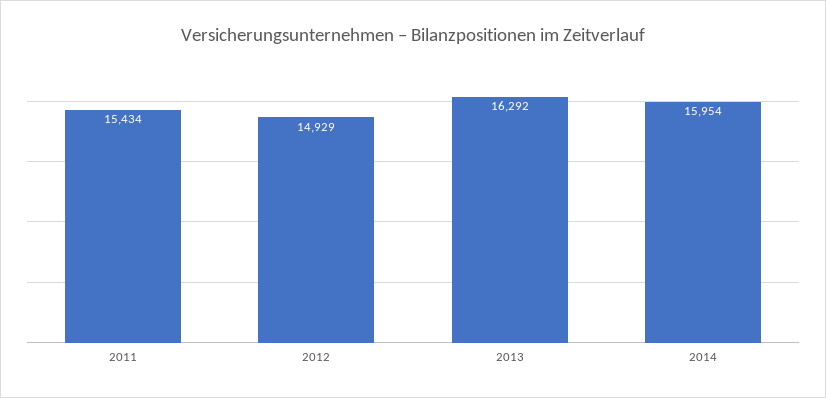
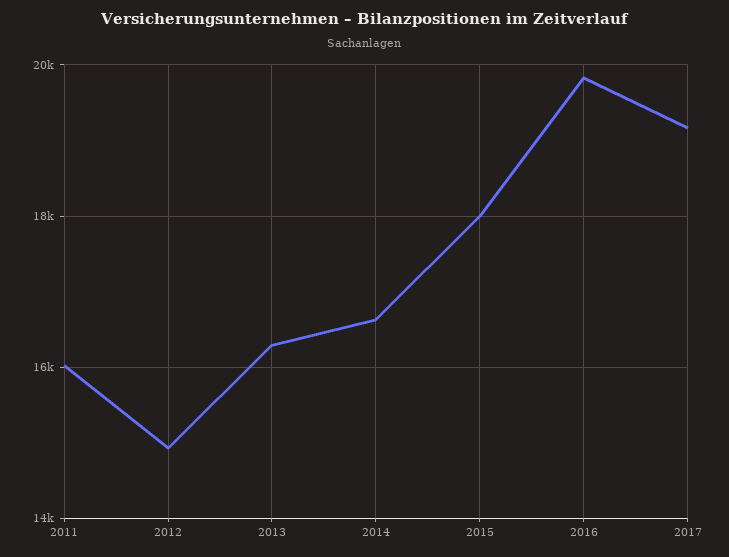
2011: 15434 -> 16000
2014: 15954 -> 16600
2015: none -> 18000
2016: none -> 19800
2017: none -> 19200

